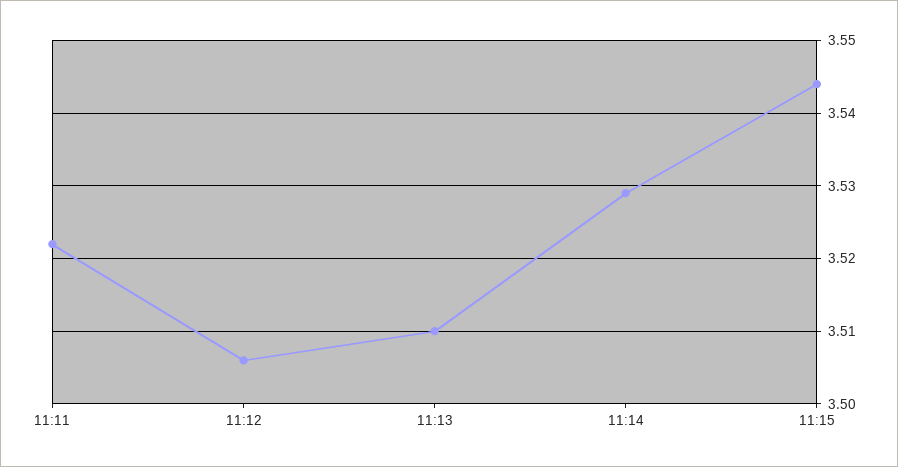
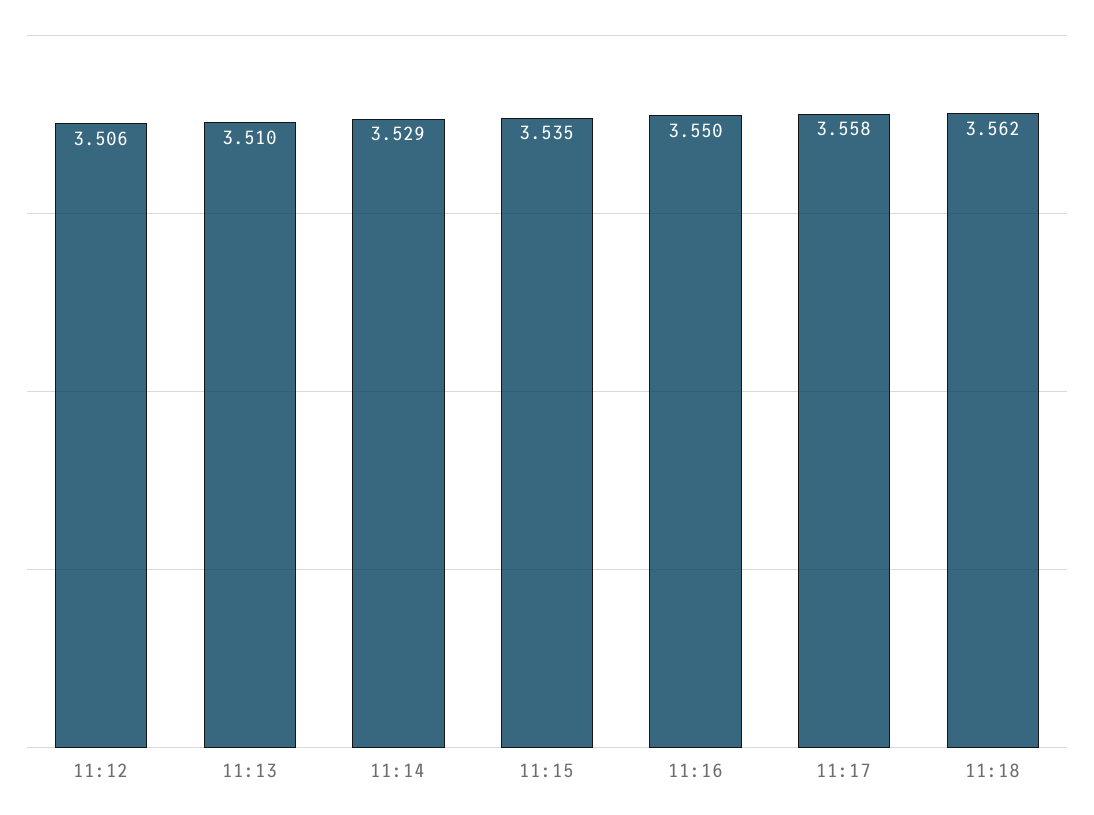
11:11: 3.522 -> none
11:15: 3.544 -> 3.535
11:16: none -> 3.55
11:17: none -> 3.558
11:18: none -> 3.562

